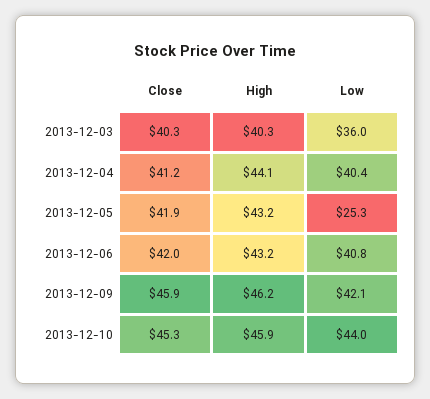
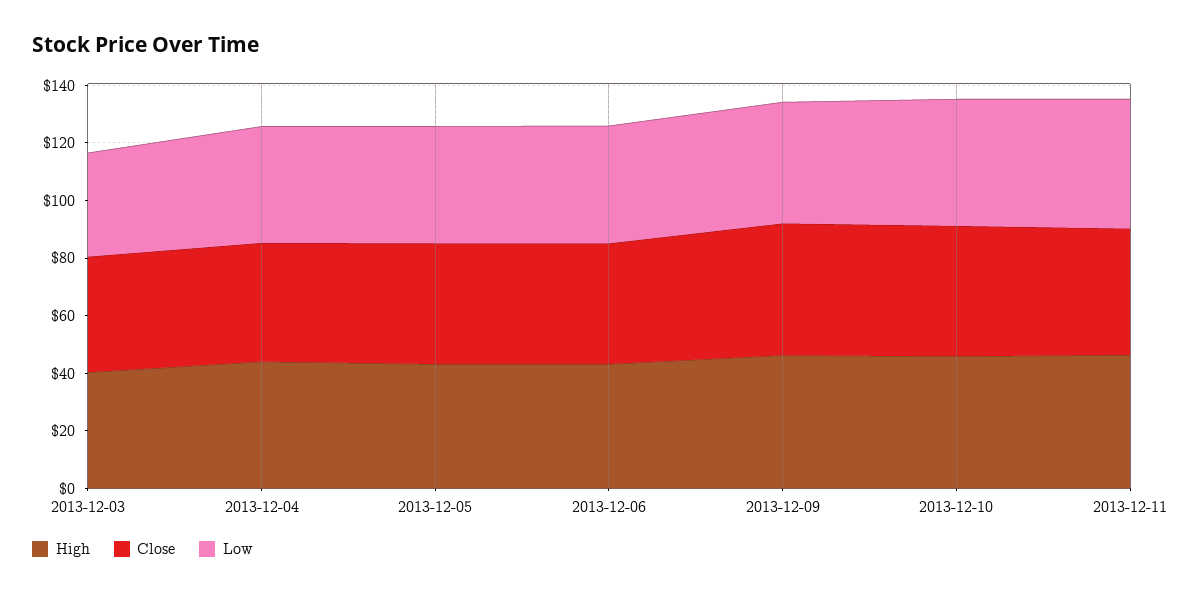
Low, 2013-12-05: 25.3 -> 40
High, 2013-12-11: none -> 45
Close, 2013-12-11: none -> 45
Low, 2013-12-11: none -> 45

